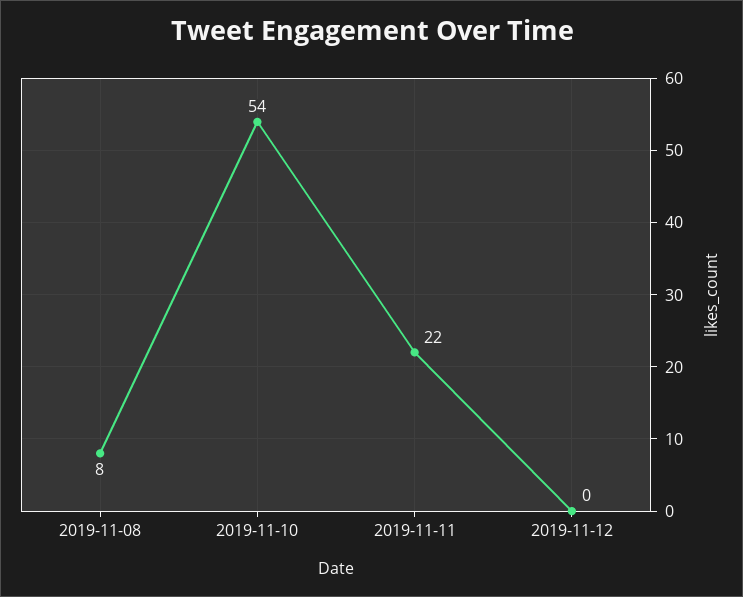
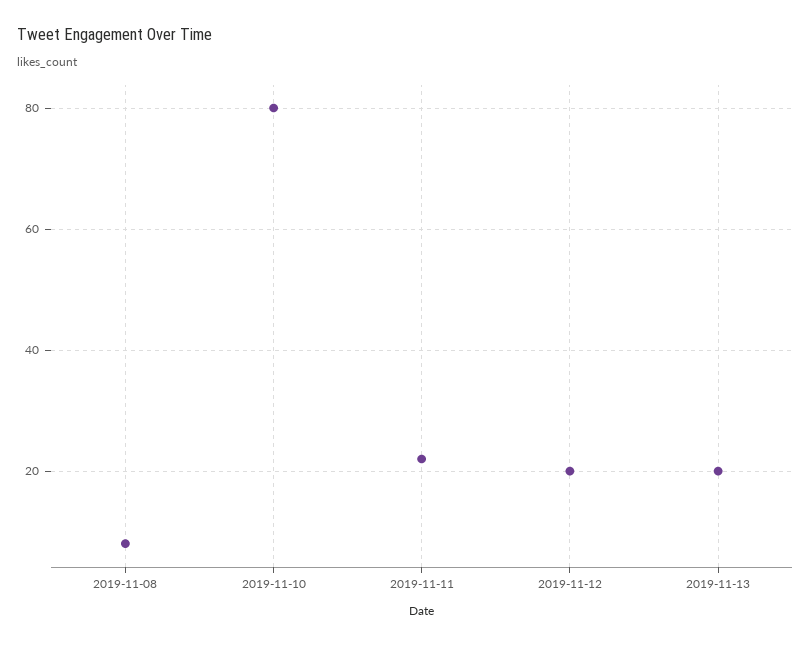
2019-11-10: 54 -> 80
2019-11-12: 0 -> 20
2019-11-13: none -> 20

